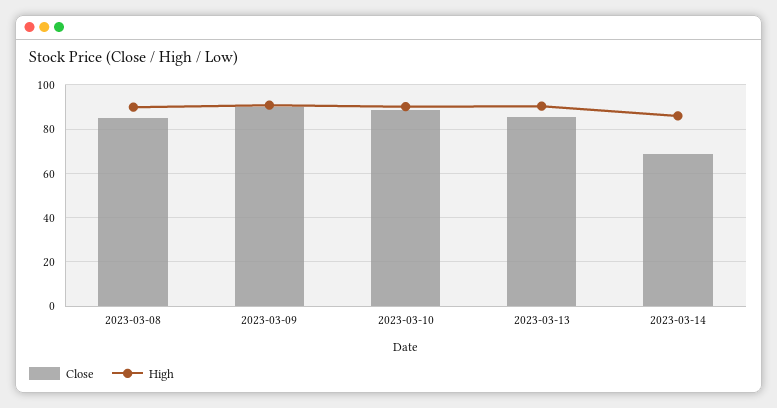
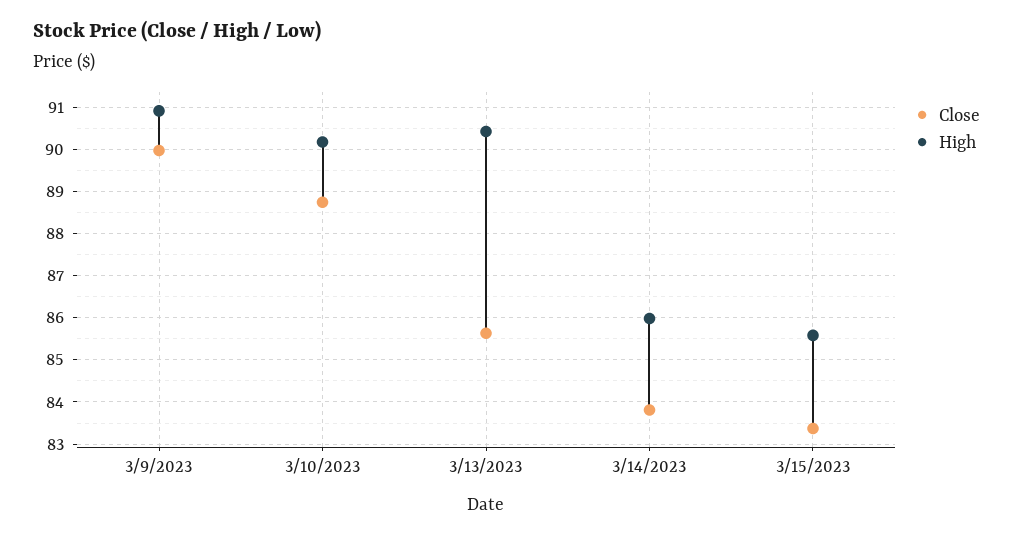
Close, 2023-03-08: 85 -> none
High, 2023-03-08: 90 -> none
Close, 2023-03-14: 70 -> 83.8
Close, 3/15/2023: none -> 83.4
High, 3/15/2023: none -> 85.6

